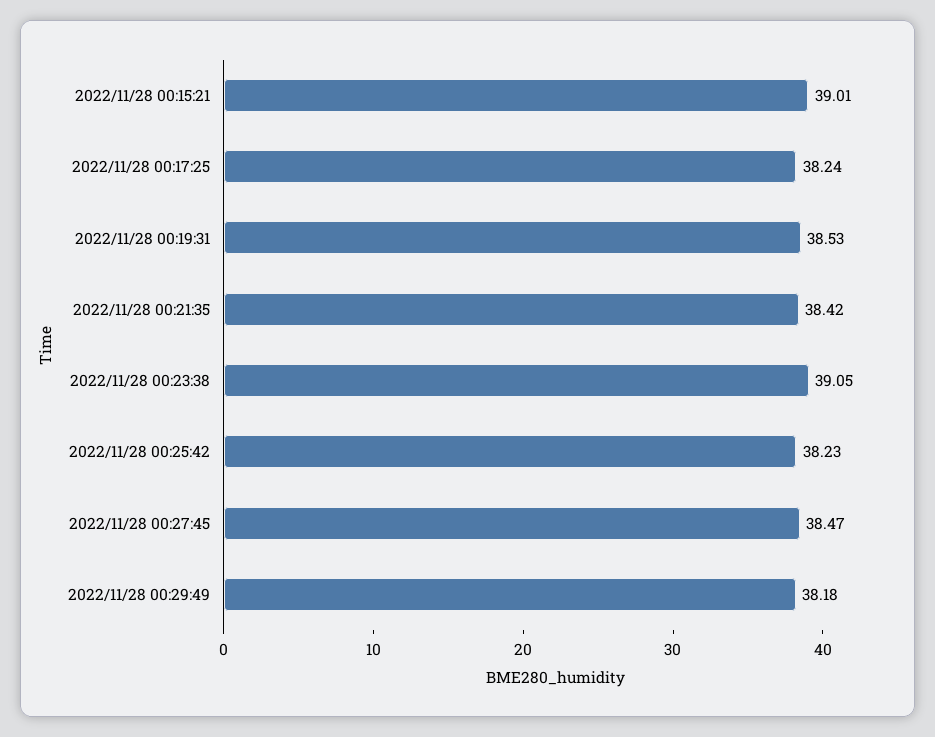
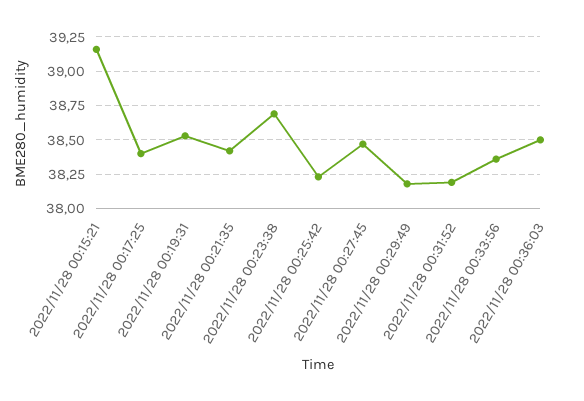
2022/11/28 00:15:21: 39.01 -> 39.15
2022/11/28 00:17:25: 38.24 -> 38.4
2022/11/28 00:23:38: 39.05 -> 38.7
2022/11/28 00:31:52: none -> 38.2
2022/11/28 00:33:56: none -> 38.35
2022/11/28 00:36:03: none -> 38.5

